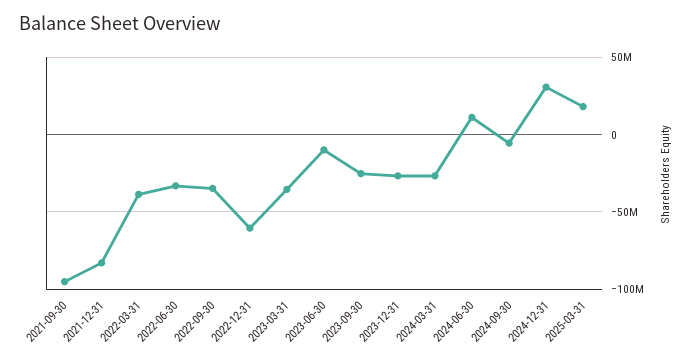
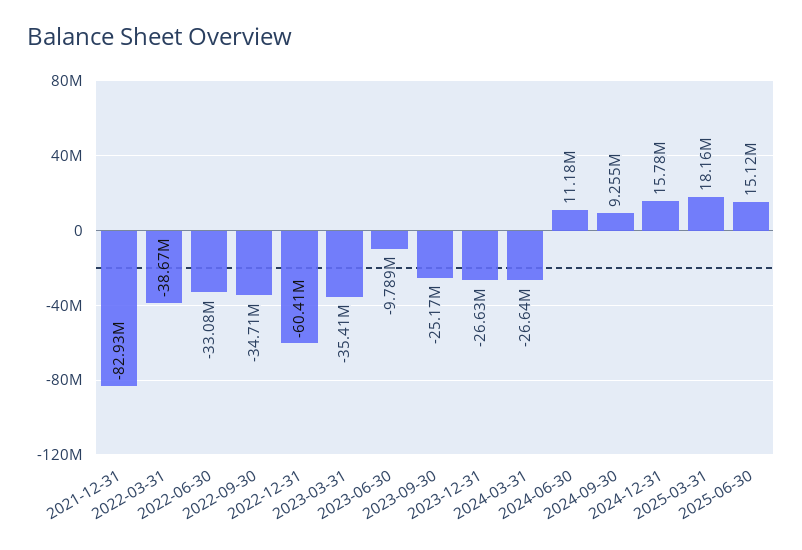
2021-09-30: -95000000 -> none
2024-09-30: -5000000 -> 9255000
2024-12-31: 30000000 -> 15780000
2025-06-30: none -> 15120000

